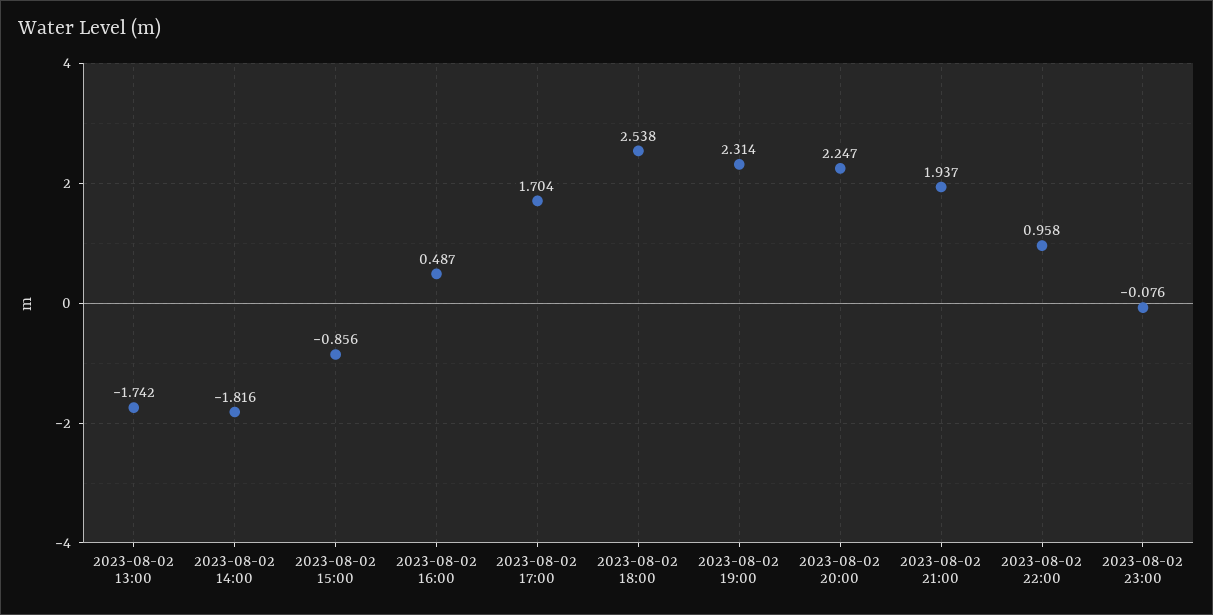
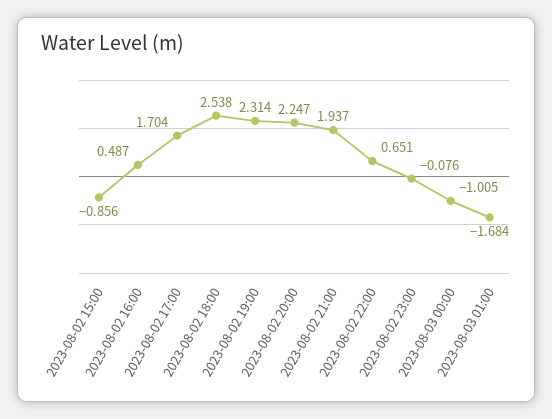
2023-08-02 13:00: -1.742 -> none
2023-08-02 14:00: -1.816 -> none
2023-08-02 22:00: 0.958 -> 0.651
2023-08-03 00:00: none -> -1.005
2023-08-03 01:00: none -> -1.684

